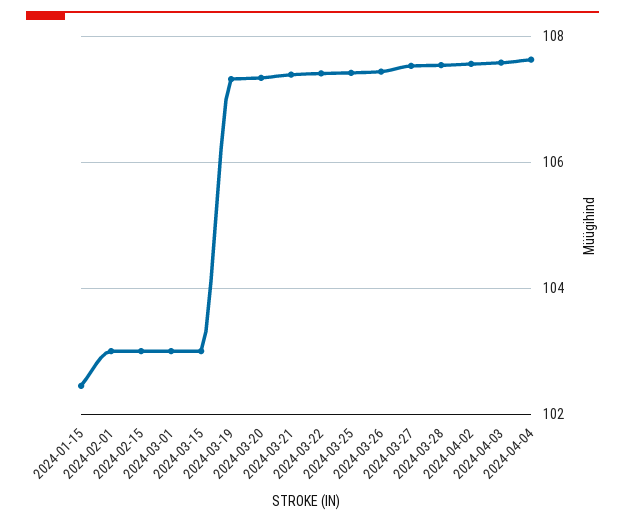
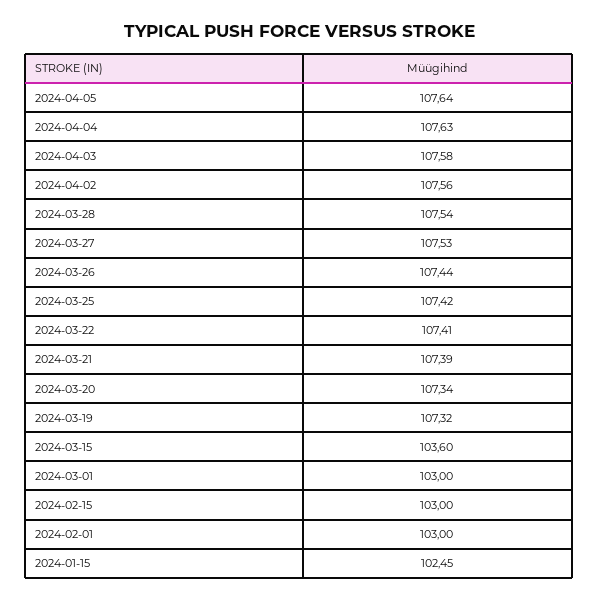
2024-03-15: 103 -> 103.6
2024-04-05: none -> 107.64

